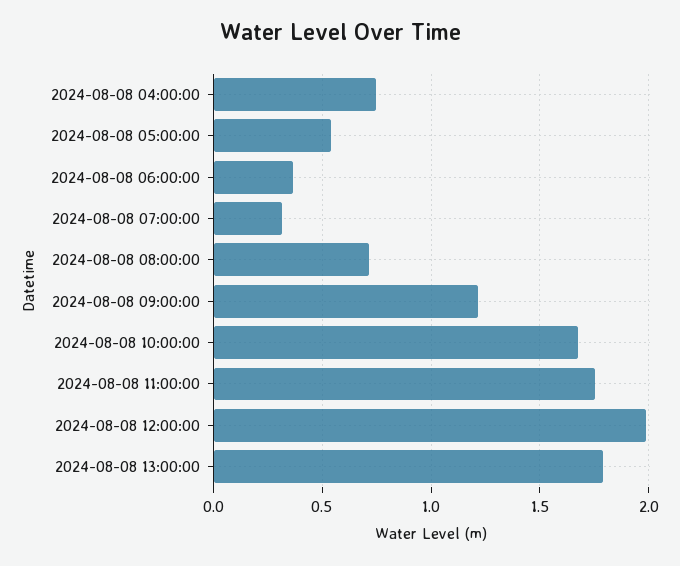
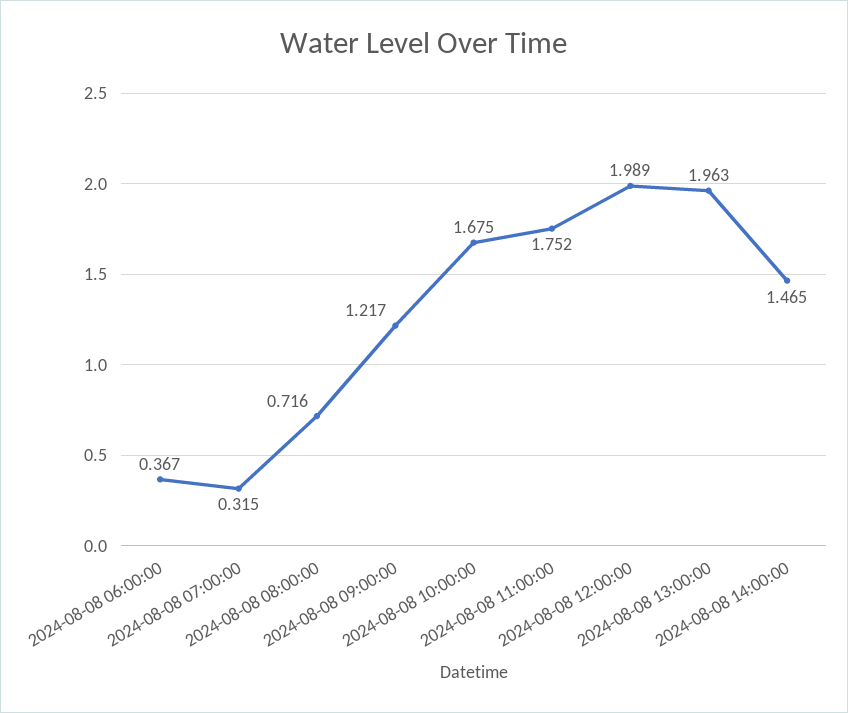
2024-08-08 04:00:00: 0.75 -> none
2024-08-08 05:00:00: 0.55 -> none
2024-08-08 13:00:00: 1.8 -> 1.963
2024-08-08 14:00:00: none -> 1.465

